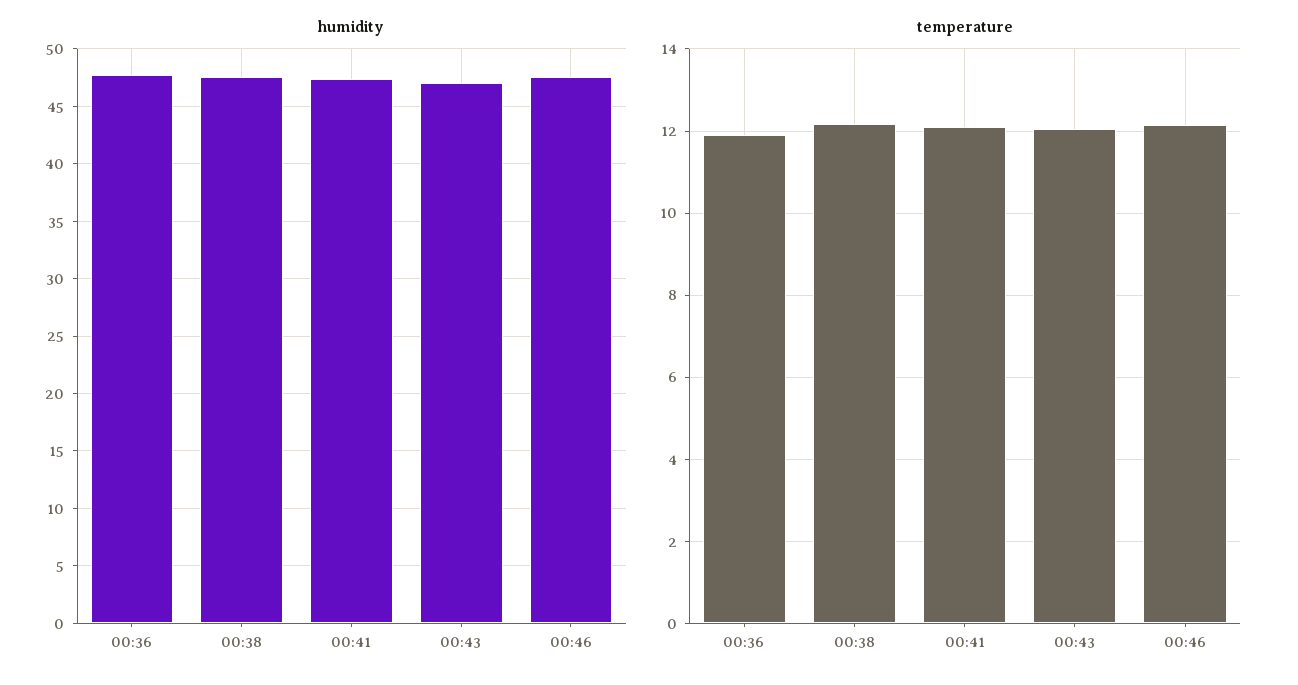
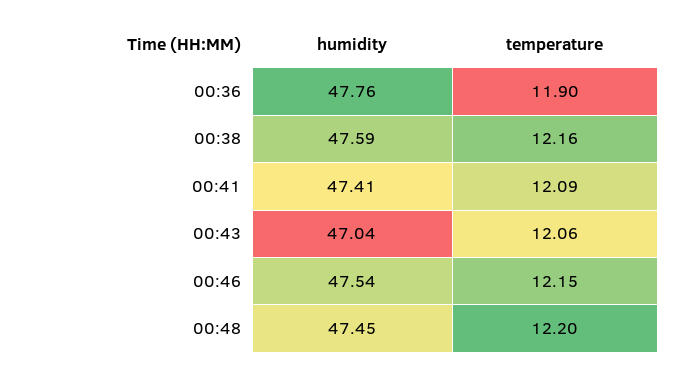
humidity, 00:48: none -> 47.45
temperature, 00:48: none -> 12.2

